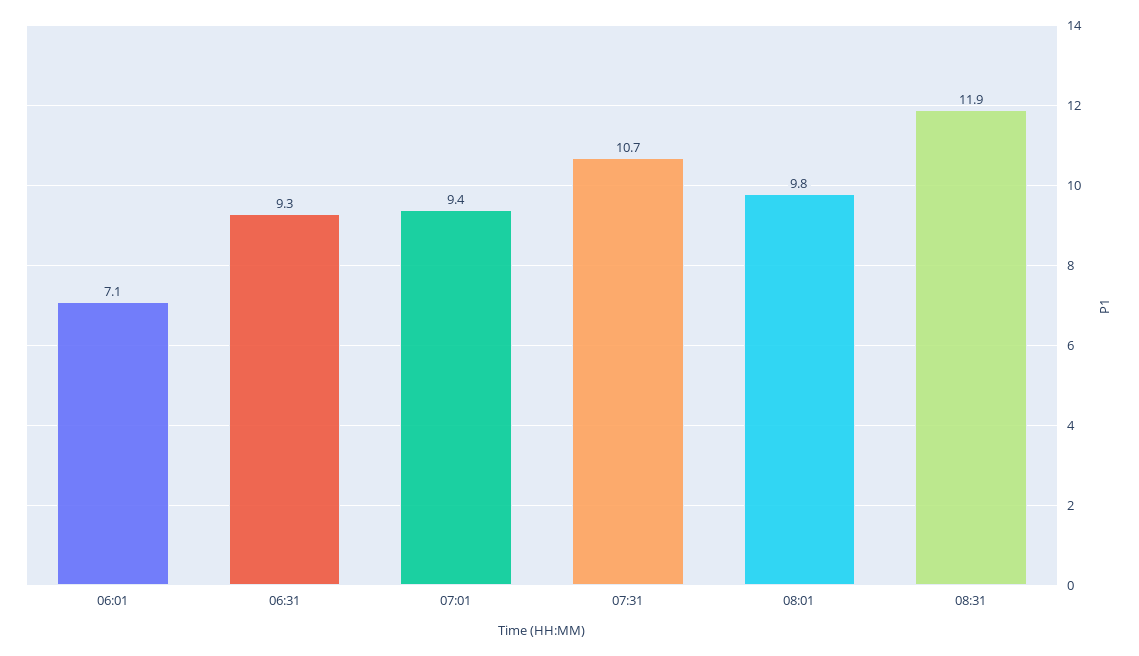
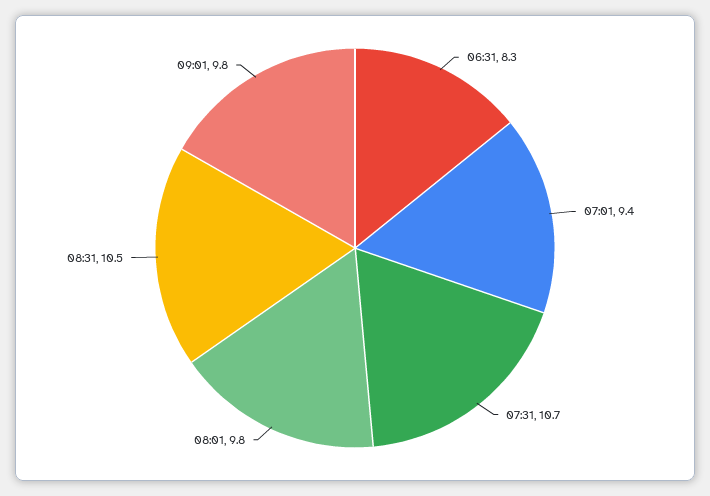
06:01: 7.1 -> none
06:31: 9.3 -> 8.3
08:31: 11.9 -> 10.5
09:01: none -> 9.8

